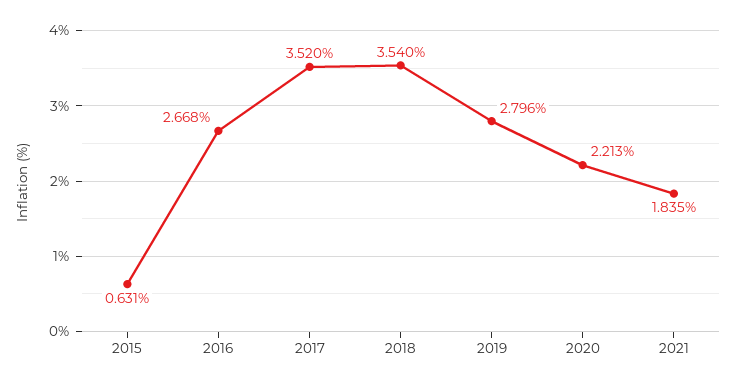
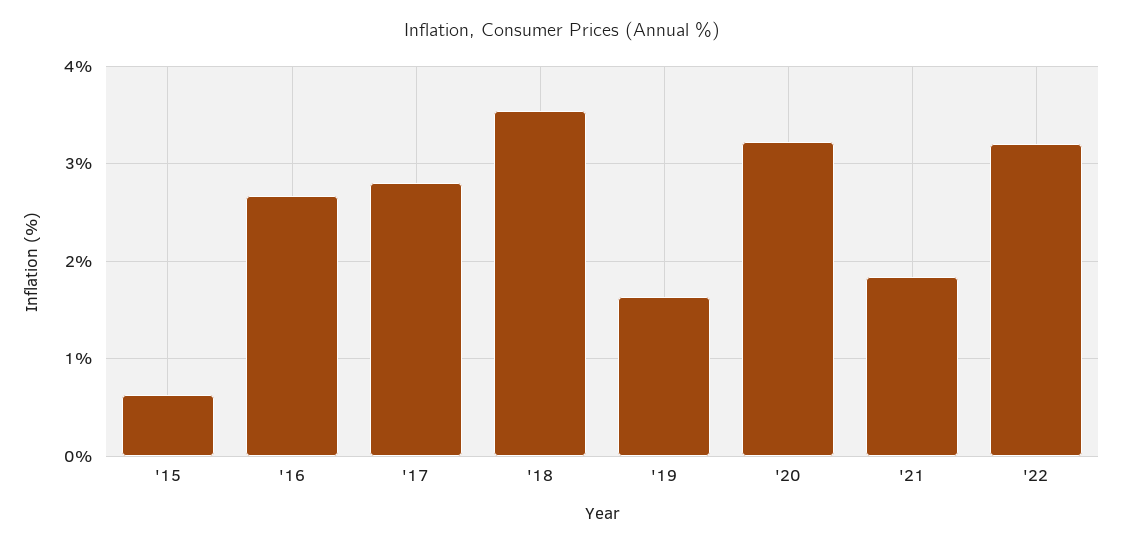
2017: 3.52 -> 2.8
2019: 2.796 -> 1.6
2020: 2.213 -> 3.2
'22: none -> 3.2

